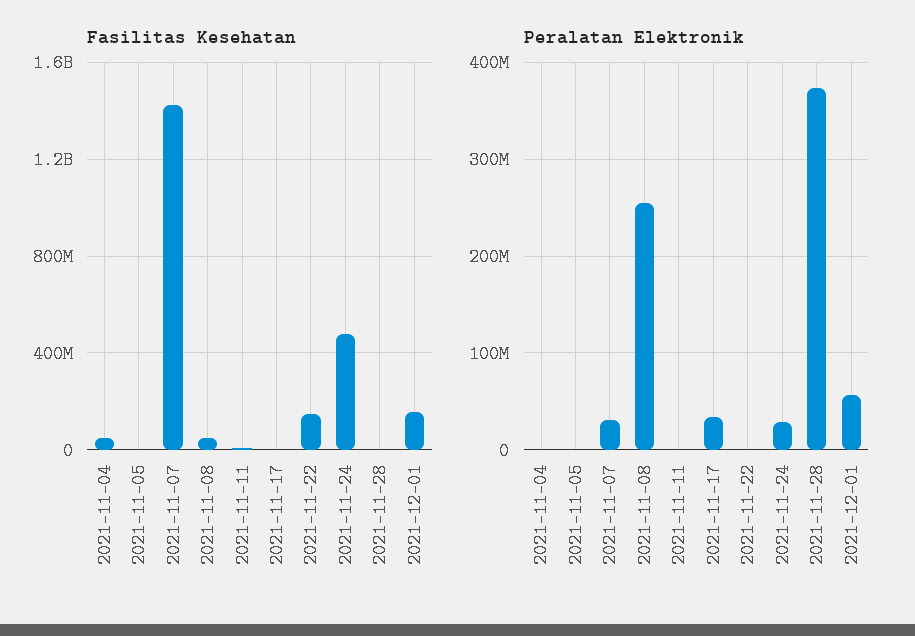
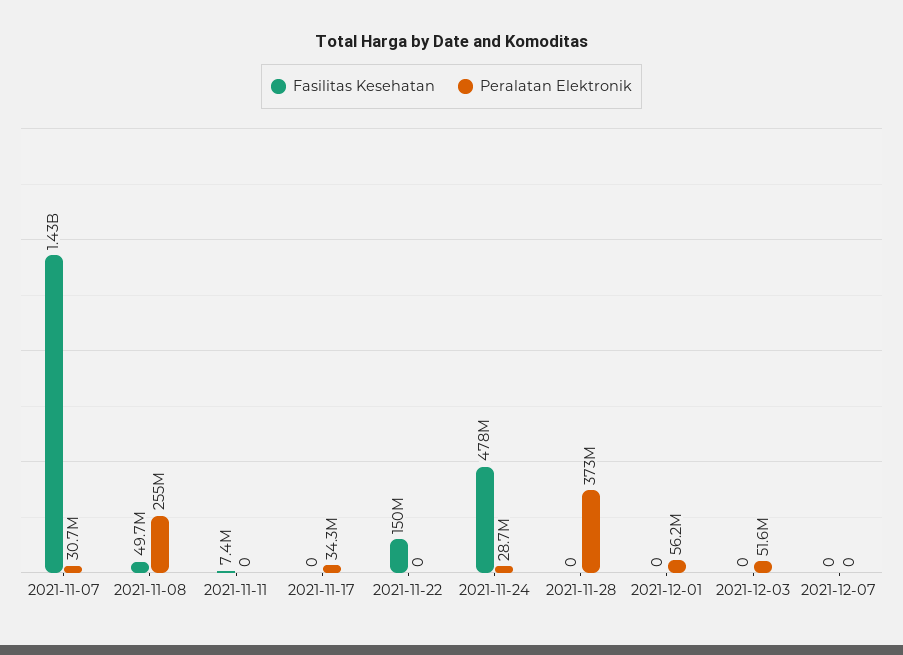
Fasilitas Kesehatan, 2021-11-04: 50000000 -> none
Fasilitas Kesehatan, 2021-11-05: 0 -> none
Fasilitas Kesehatan, 2021-12-01: 150000000 -> 0
Peralatan Elektronik, 2021-11-04: 0 -> none
Peralatan Elektronik, 2021-11-05: 0 -> none
Fasilitas Kesehatan, 2021-12-03: none -> 0
Peralatan Elektronik, 2021-12-03: none -> 51600000
Fasilitas Kesehatan, 2021-12-07: none -> 0
Peralatan Elektronik, 2021-12-07: none -> 0

